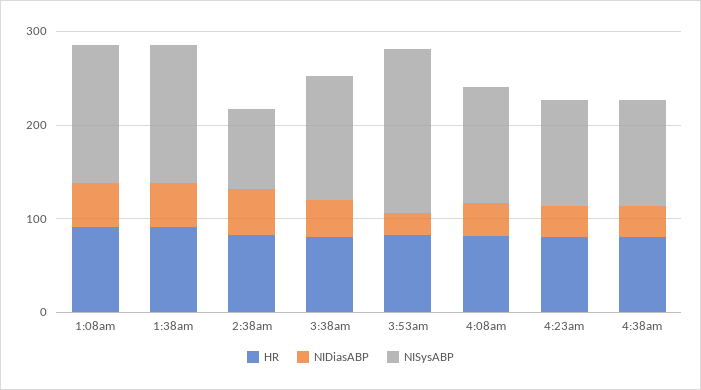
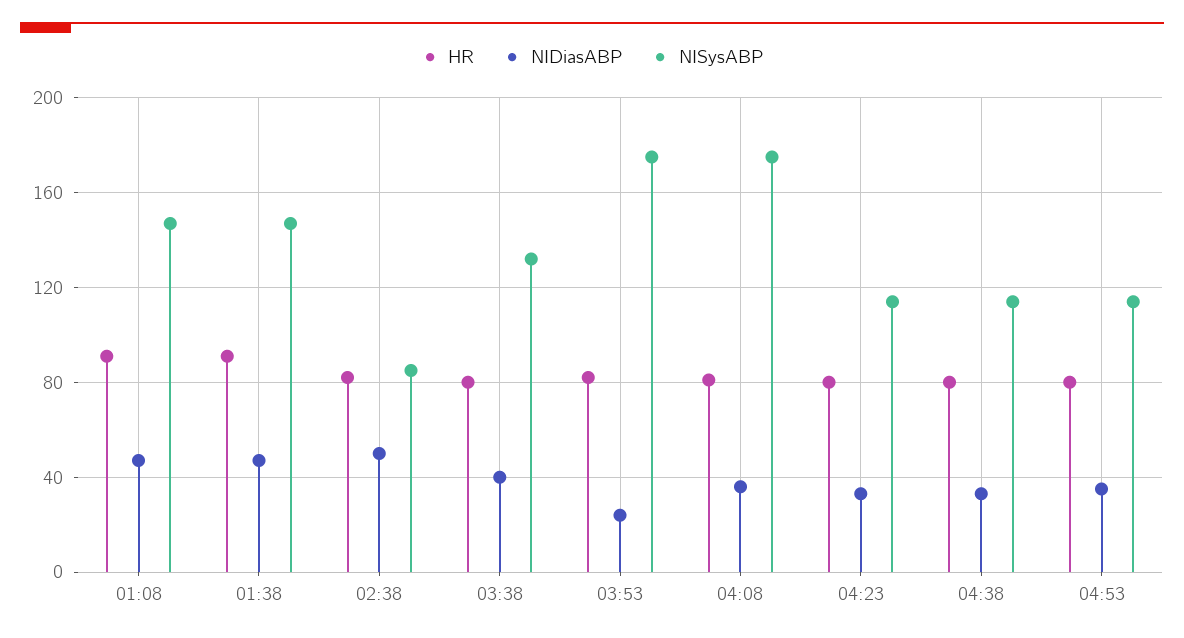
NISysABP, 4:08am: 120 -> 175
HR, 04:53: none -> 80
NIDiasABP, 04:53: none -> 35
NISysABP, 04:53: none -> 115

